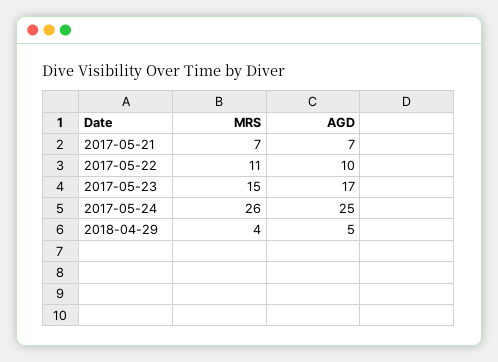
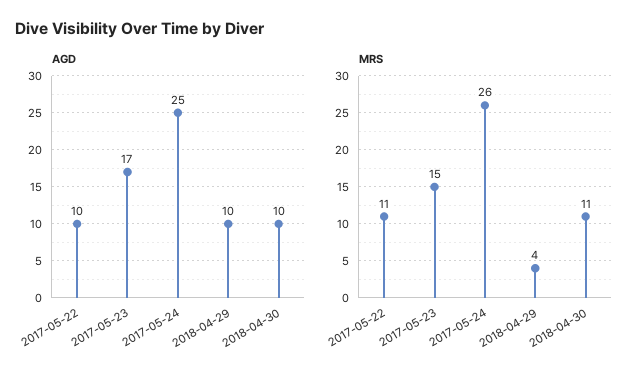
MRS, 2017-05-21: 7 -> none
AGD, 2017-05-21: 7 -> none
AGD, 2018-04-29: 5 -> 10
AGD, 2018-04-30: none -> 10
MRS, 2018-04-30: none -> 11

